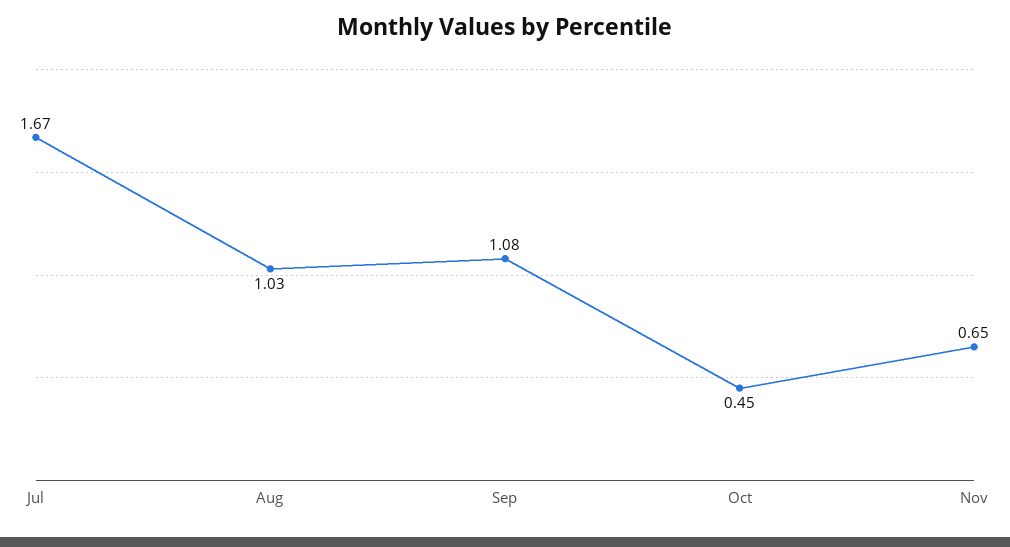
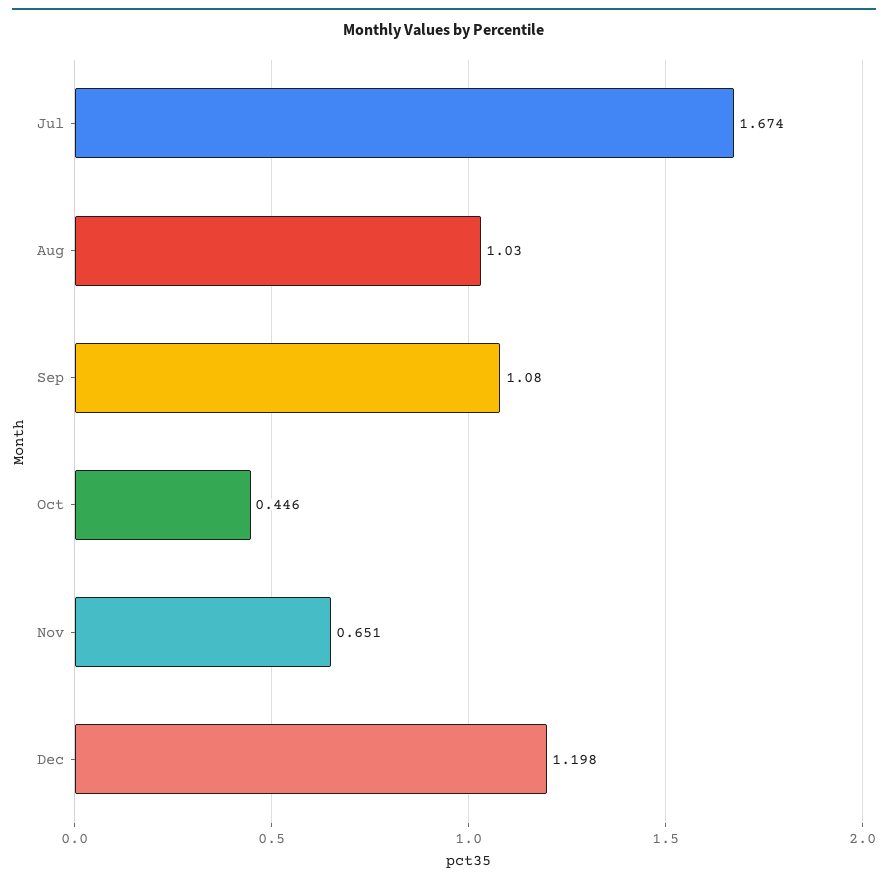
Dec: none -> 1.198

